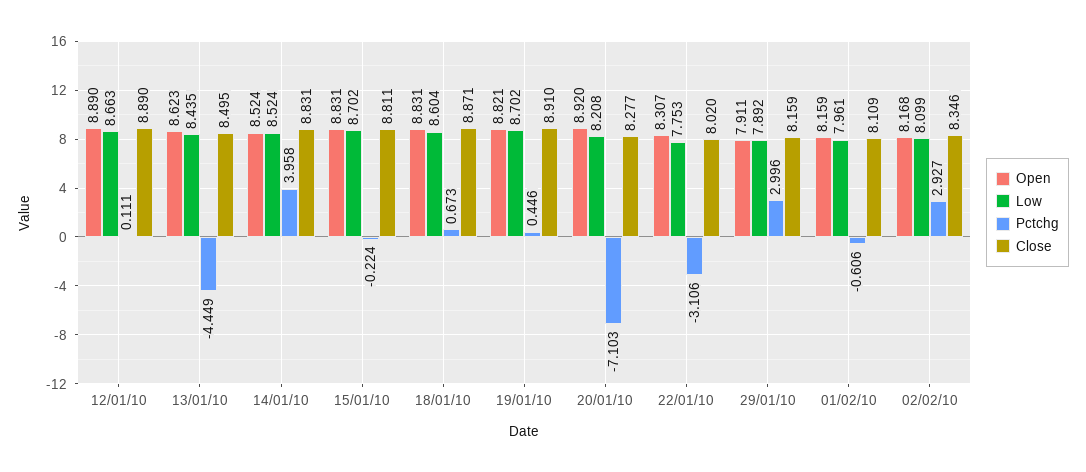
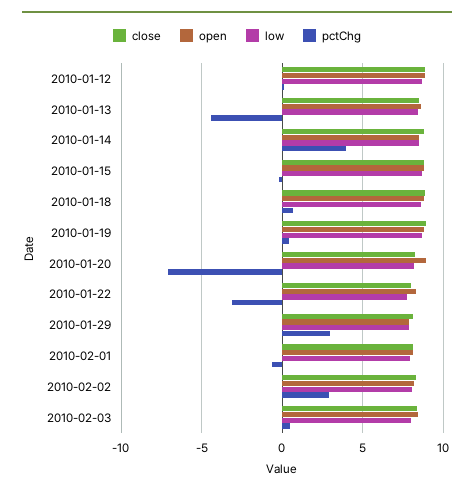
Close, 2010-02-03: none -> 8.5
Open, 2010-02-03: none -> 8.5
Low, 2010-02-03: none -> 8
Pctchg, 2010-02-03: none -> 0.5

